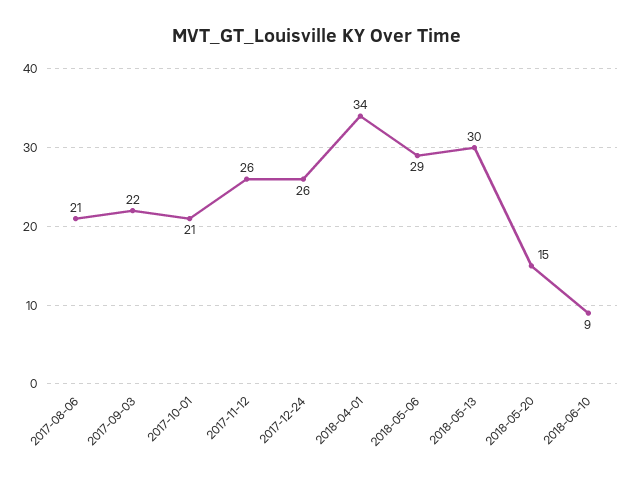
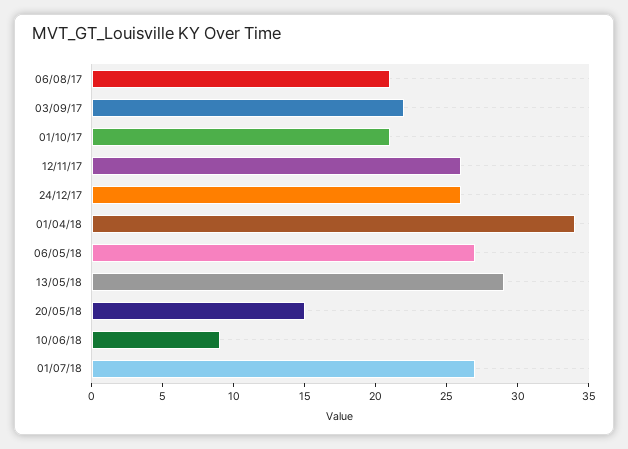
2018-05-06: 29 -> 27
2018-05-13: 30 -> 29
01/07/18: none -> 27

